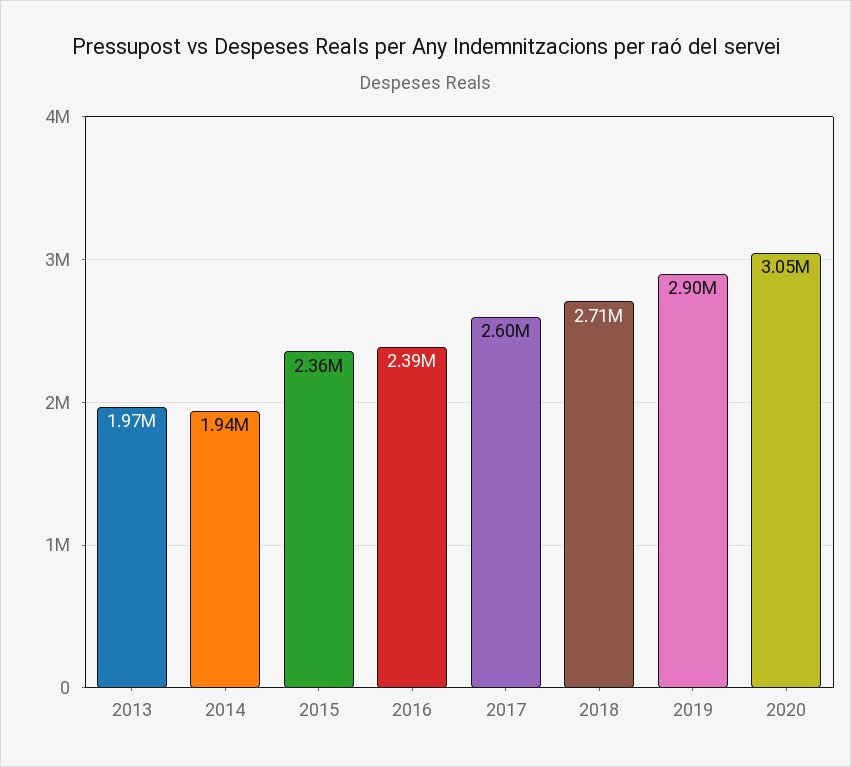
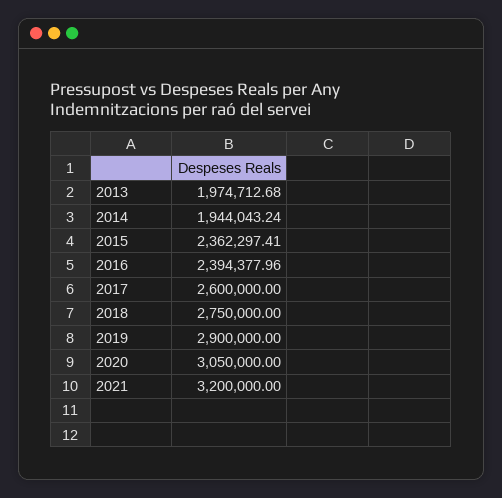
2018: 2710000 -> 2750000
2021: none -> 3200000

